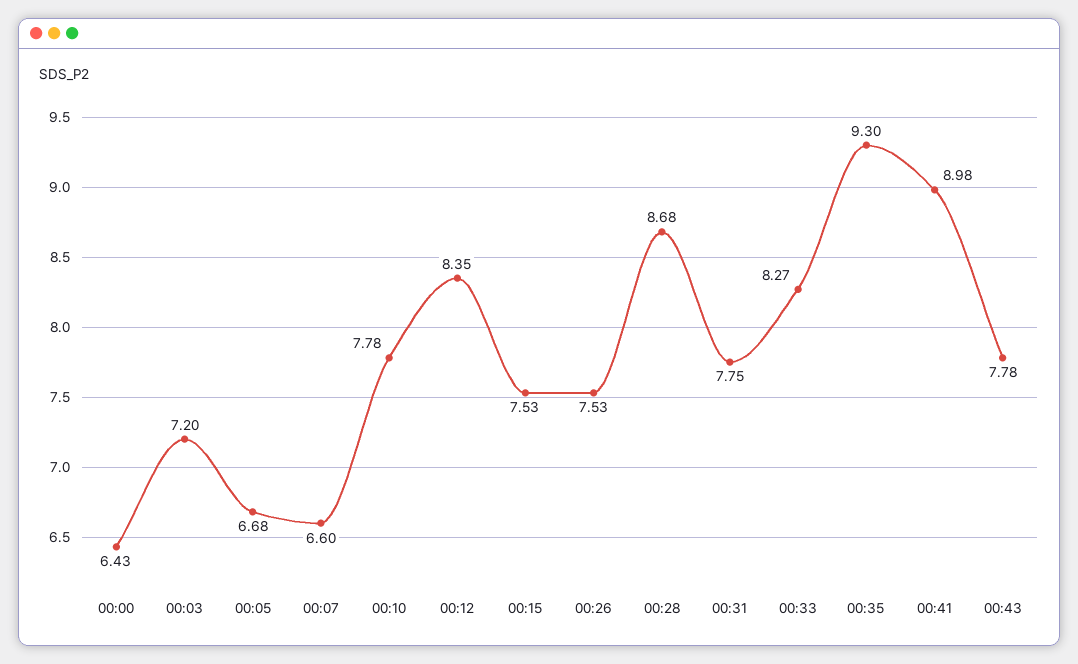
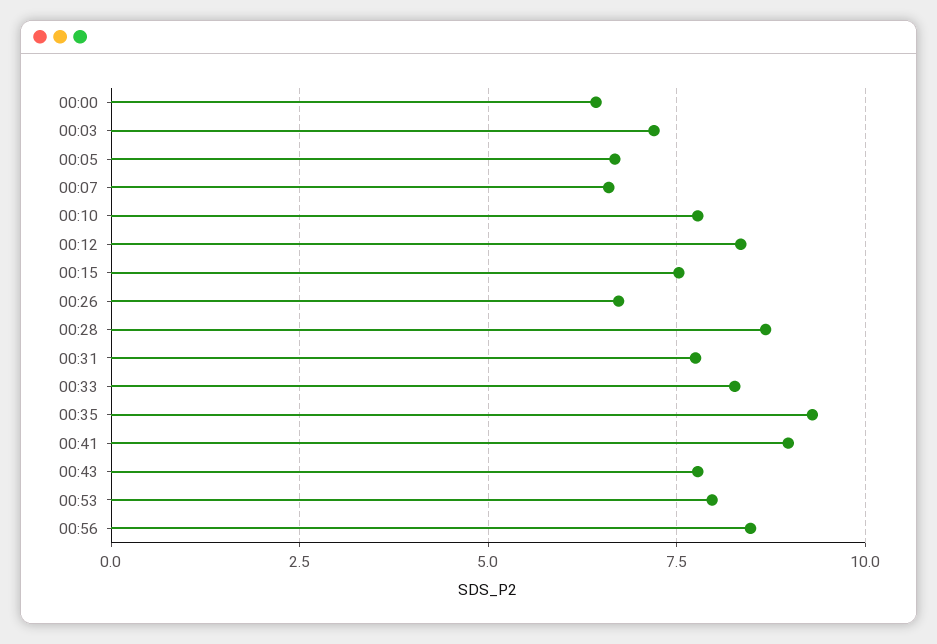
00:26: 7.53 -> 6.75
00:53: none -> 8
00:56: none -> 8.5

